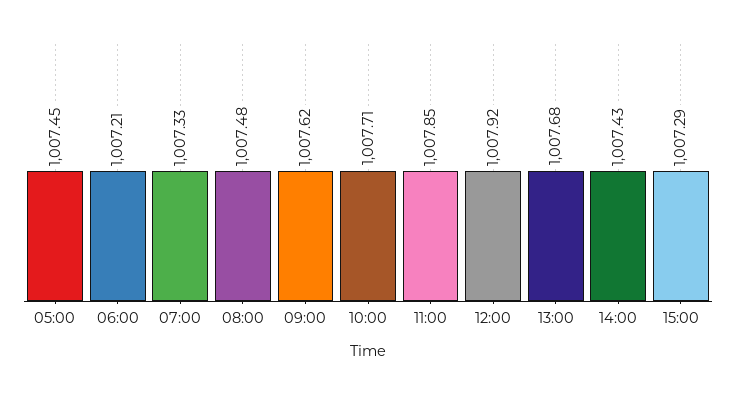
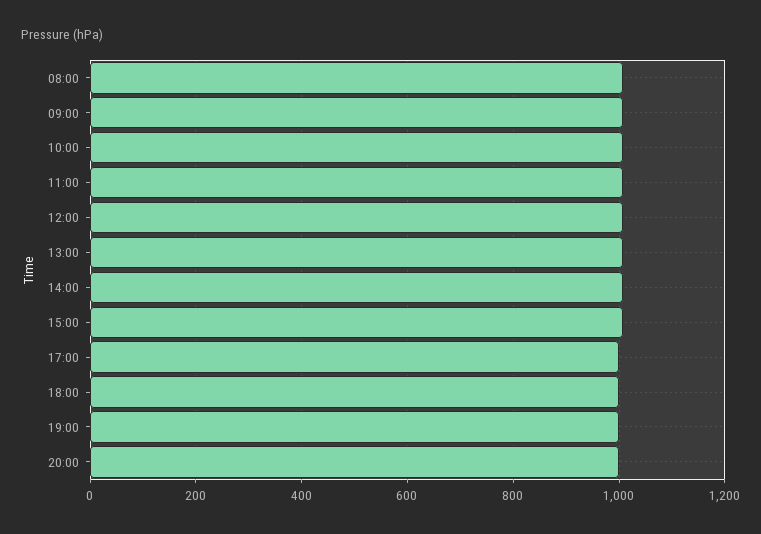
05:00: 1007.45 -> none
06:00: 1007.21 -> none
07:00: 1007.33 -> none
17:00: none -> 1000
18:00: none -> 1000
19:00: none -> 1000
20:00: none -> 1000

